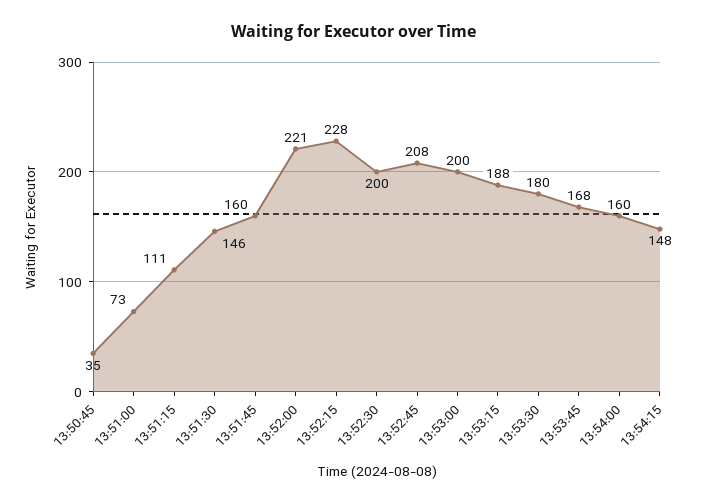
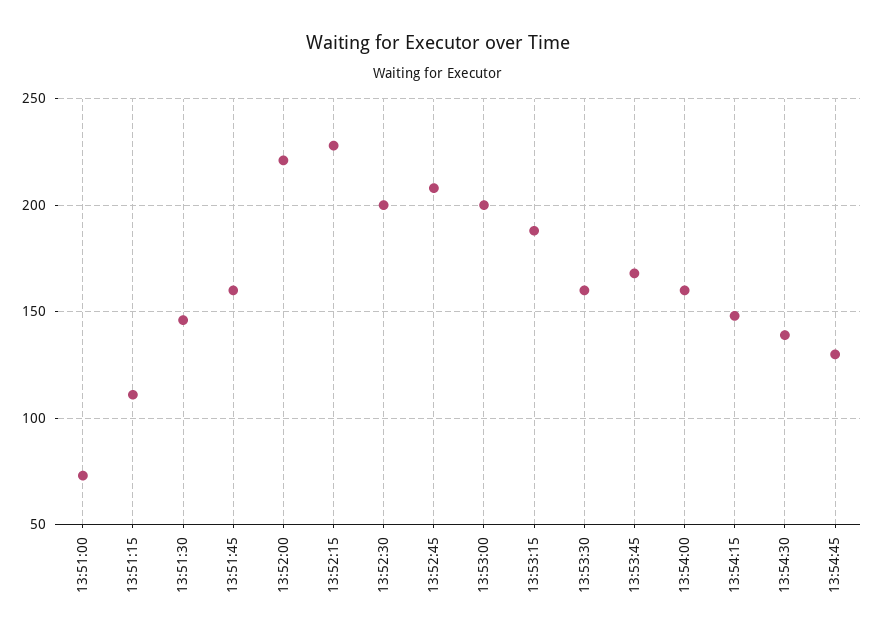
13:50:45: 35 -> none
13:53:30: 180 -> 160
13:54:30: none -> 140
13:54:45: none -> 130

